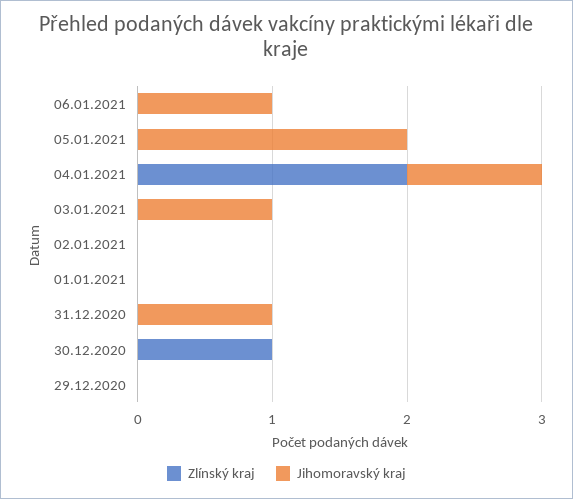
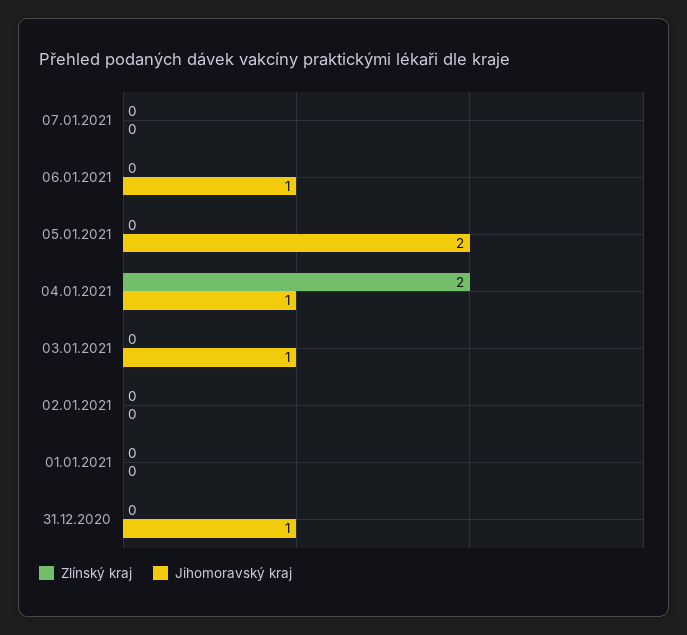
Zlínský kraj, 30.12.2020: 1 -> none
Jihomoravský kraj, 30.12.2020: 0 -> none
Zlínský kraj, 29.12.2020: 0 -> none
Jihomoravský kraj, 29.12.2020: 0 -> none
Zlínský kraj, 07.01.2021: none -> 0
Jihomoravský kraj, 07.01.2021: none -> 0

